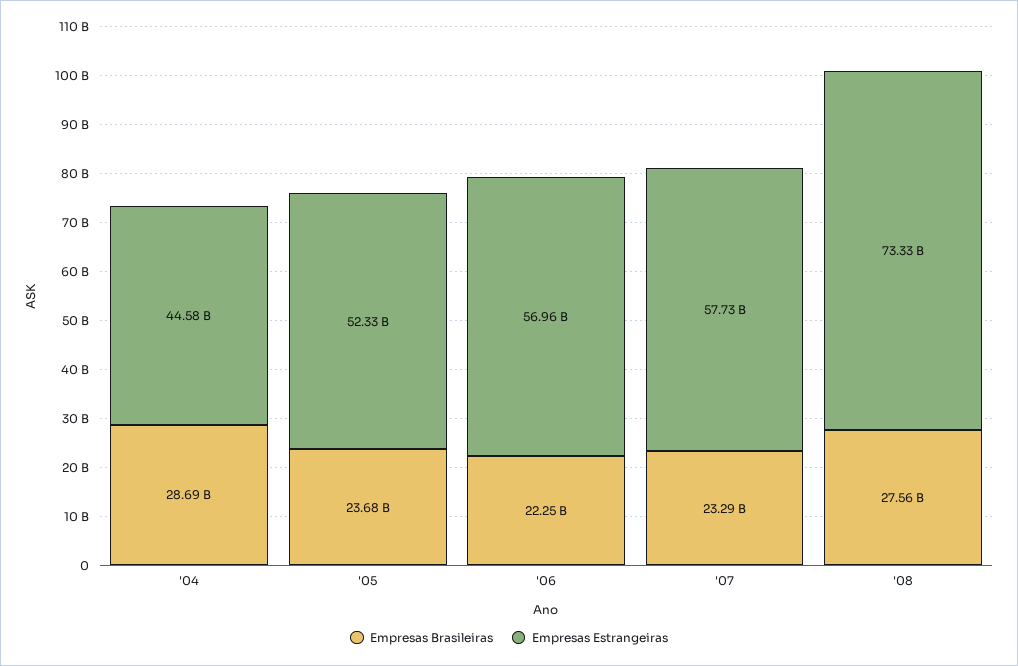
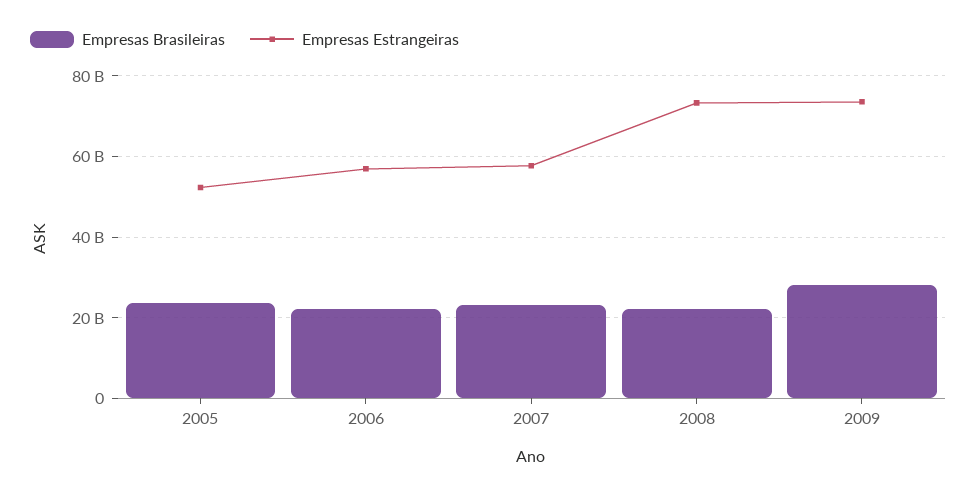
Empresas Brasileiras, '04: 28690000000 -> none
Empresas Estrangeiras, '04: 44580000000 -> none
Empresas Brasileiras, '08: 27560000000 -> 22000000000
Empresas Brasileiras, 2009: none -> 28000000000
Empresas Estrangeiras, 2009: none -> 74000000000

